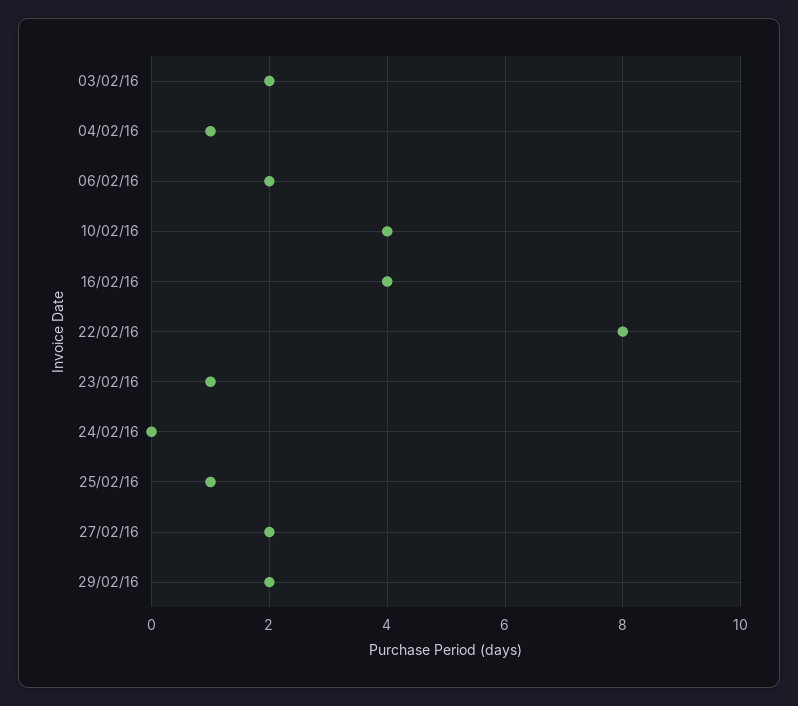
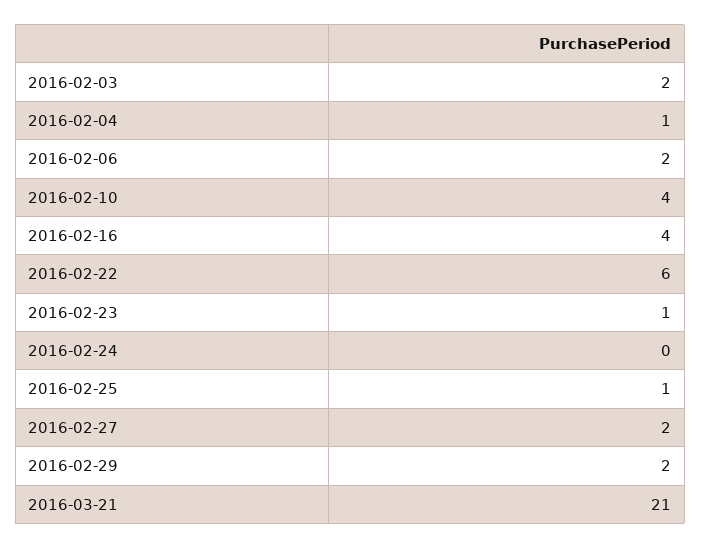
22/02/16: 8 -> 6
2016-03-21: none -> 21

